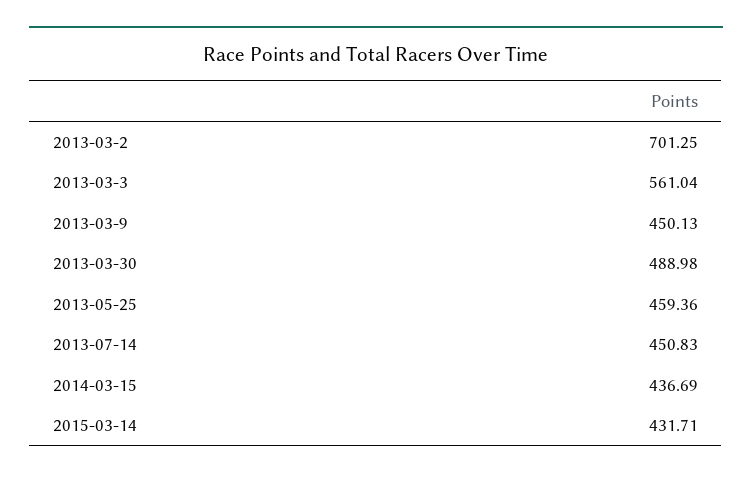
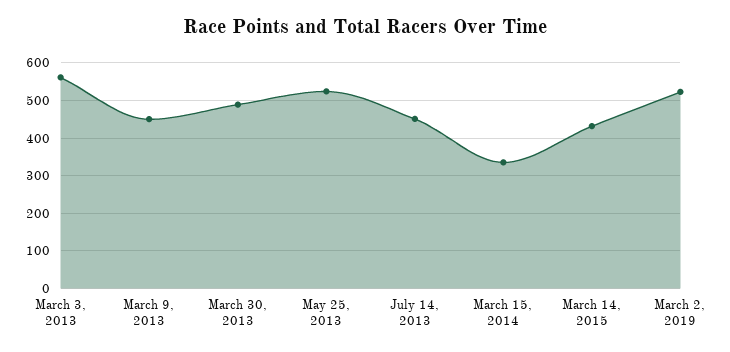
2013-03-2: 701.25 -> none
2013-05-25: 459.36 -> 520
2014-03-15: 436.69 -> 340
March 2, 2019: none -> 520

